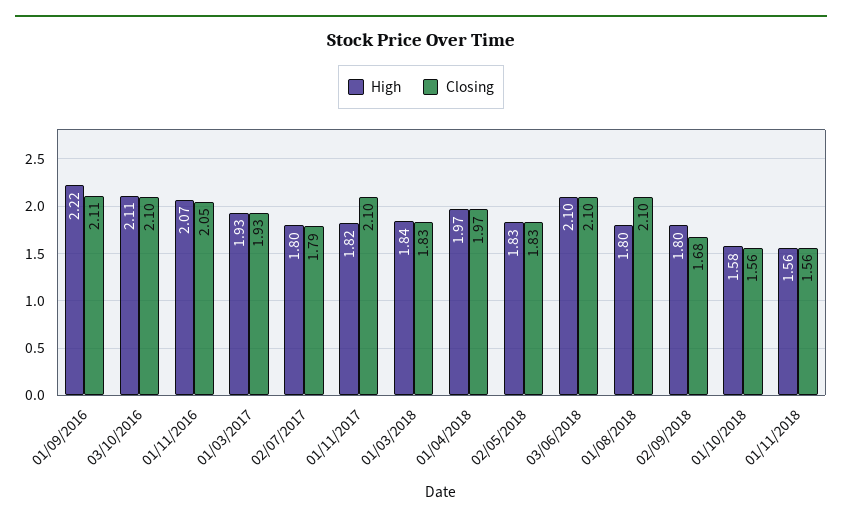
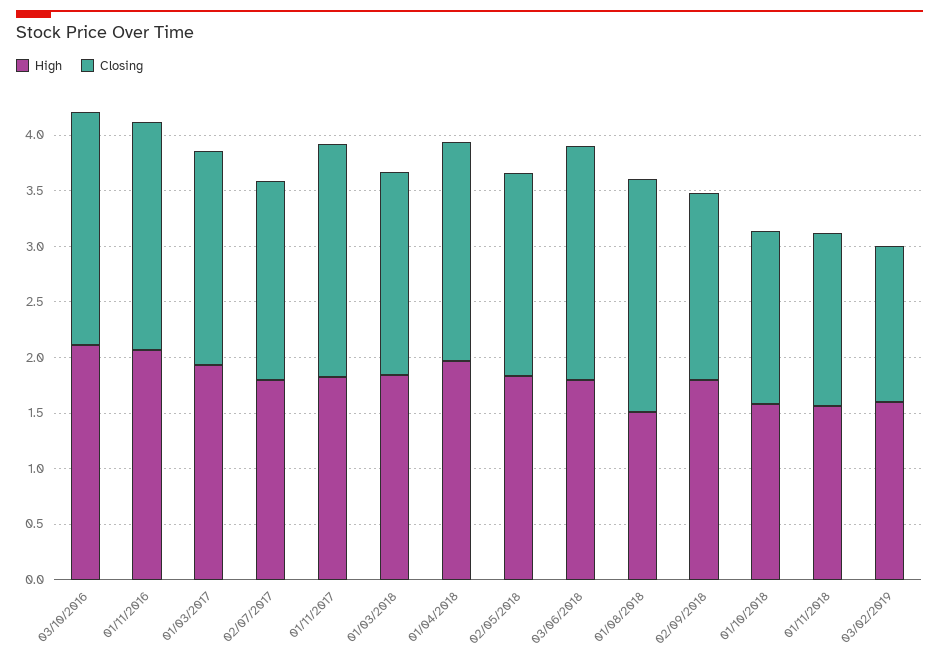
High, 01/09/2016: 2.22 -> none
Closing, 01/09/2016: 2.11 -> none
High, 03/06/2018: 2.1 -> 1.8
High, 01/08/2018: 1.8 -> 1.5
High, 03/02/2019: none -> 1.6
Closing, 03/02/2019: none -> 1.4

